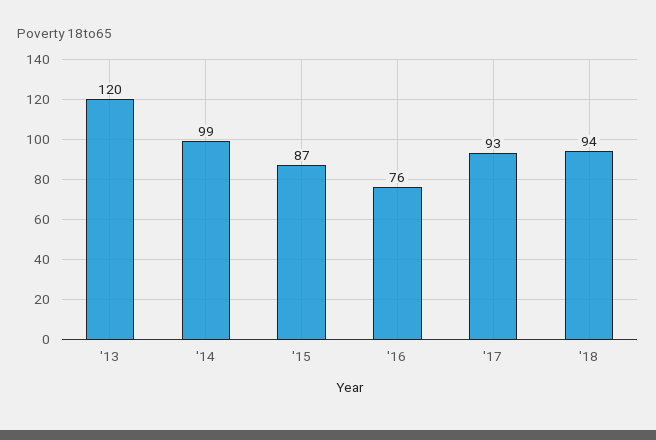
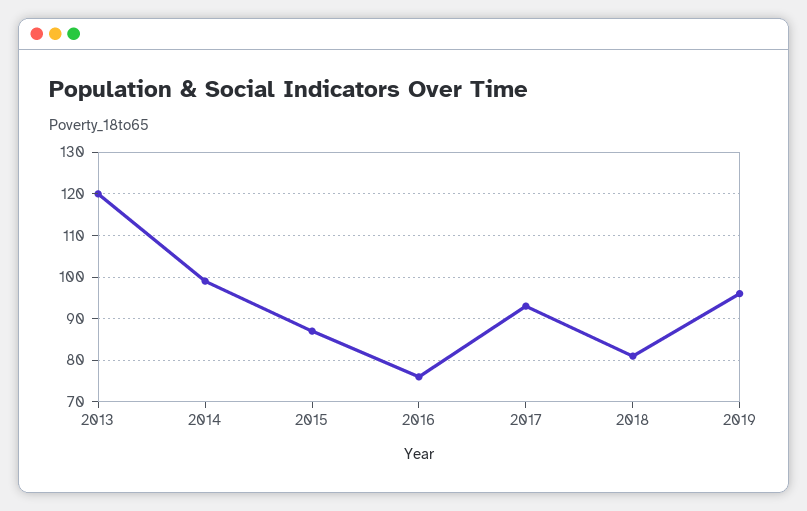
'18: 94 -> 80
2019: none -> 95

